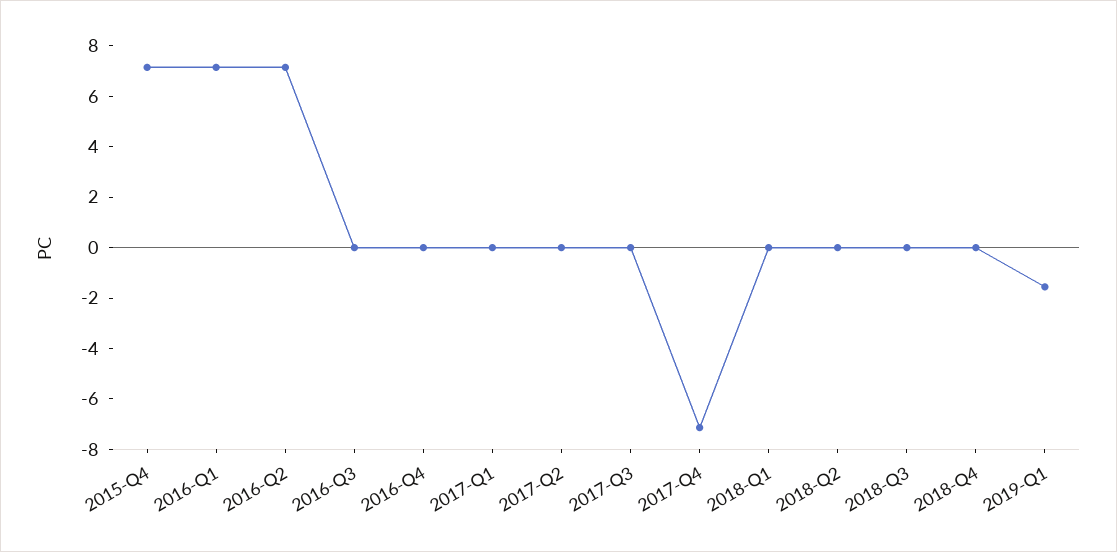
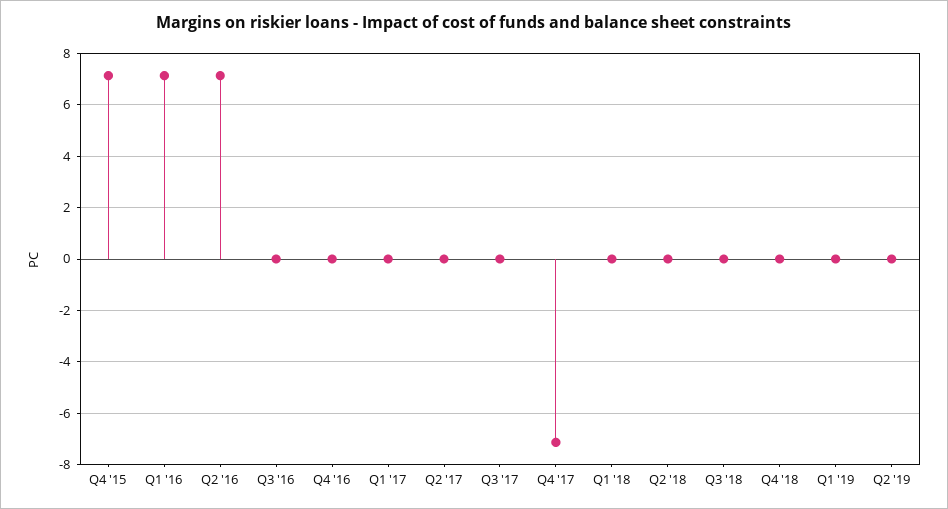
2019-Q1: -1.5 -> 0
Q2 '19: none -> 0

